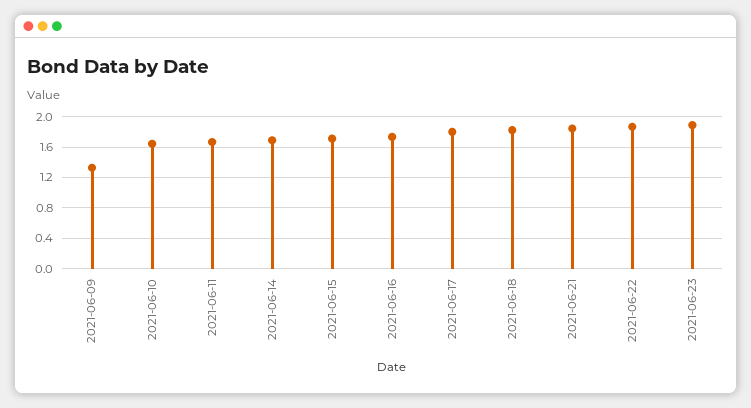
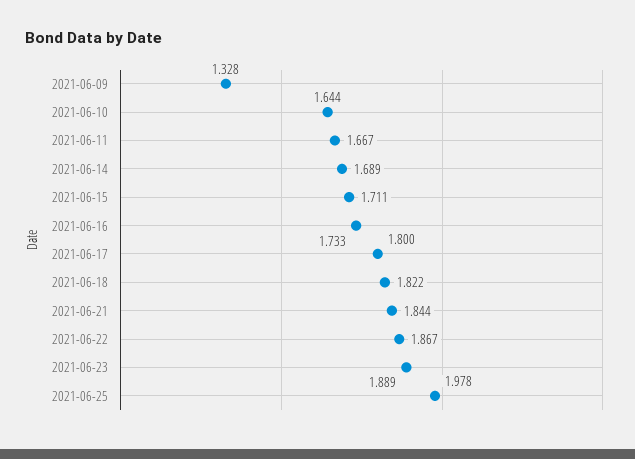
2021-06-25: none -> 1.978

